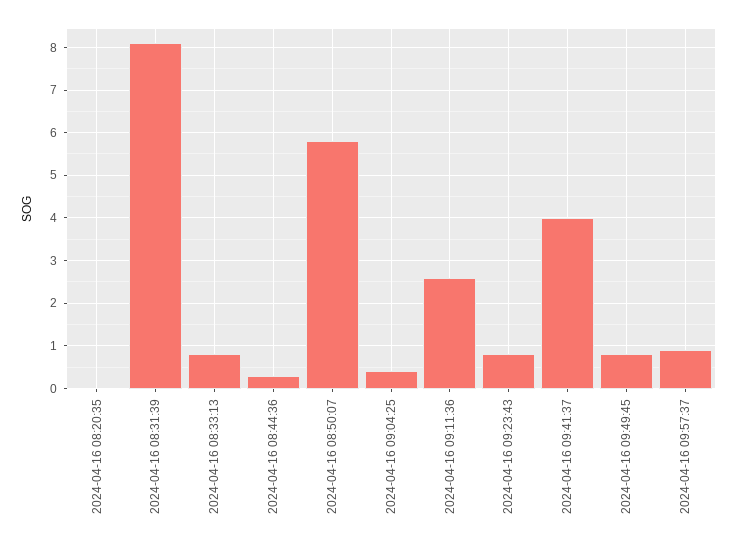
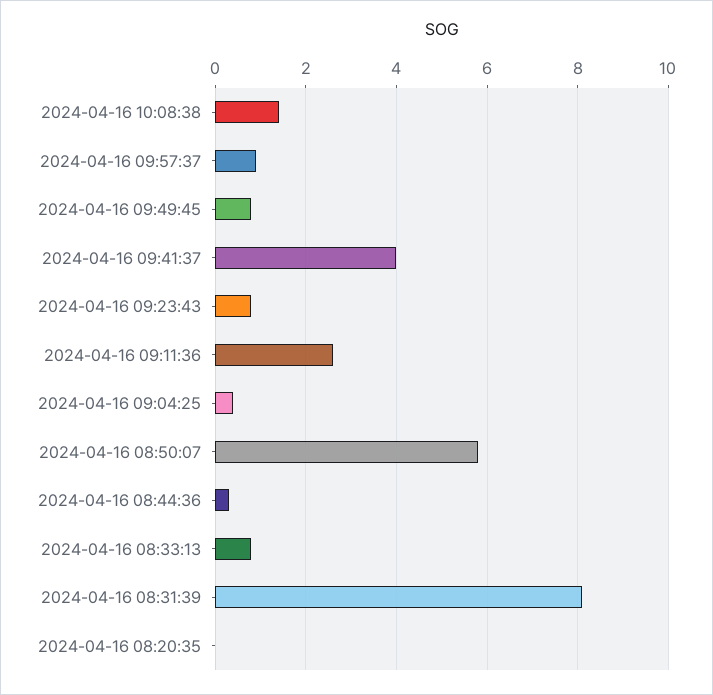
2024-04-16 10:08:38: none -> 1.5

